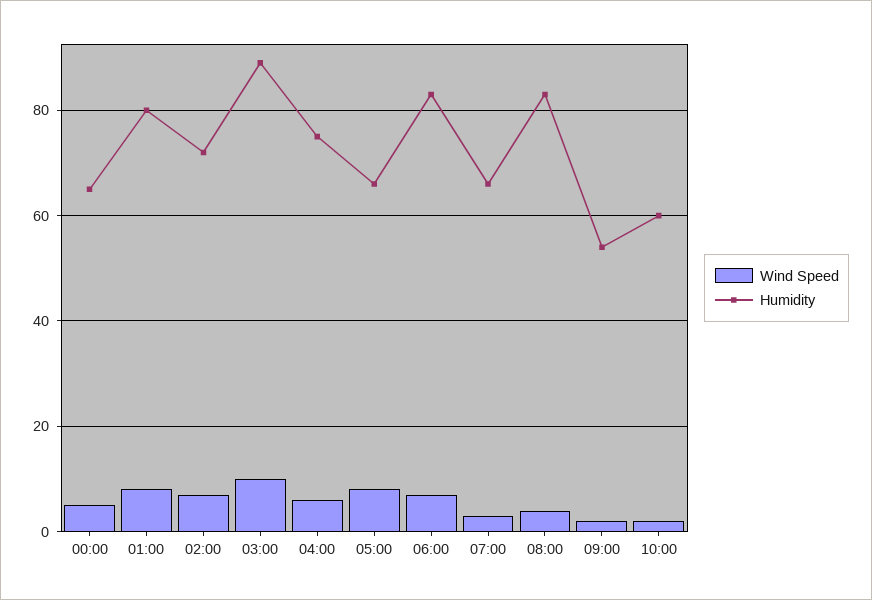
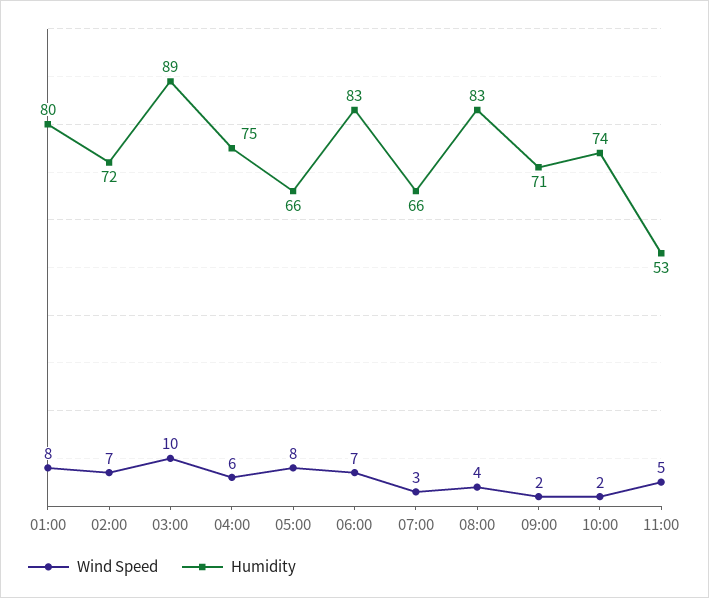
Wind Speed, 00:00: 5 -> none
Humidity, 00:00: 65 -> none
Humidity, 09:00: 55 -> 71
Humidity, 10:00: 60 -> 74
Wind Speed, 11:00: none -> 5
Humidity, 11:00: none -> 53

